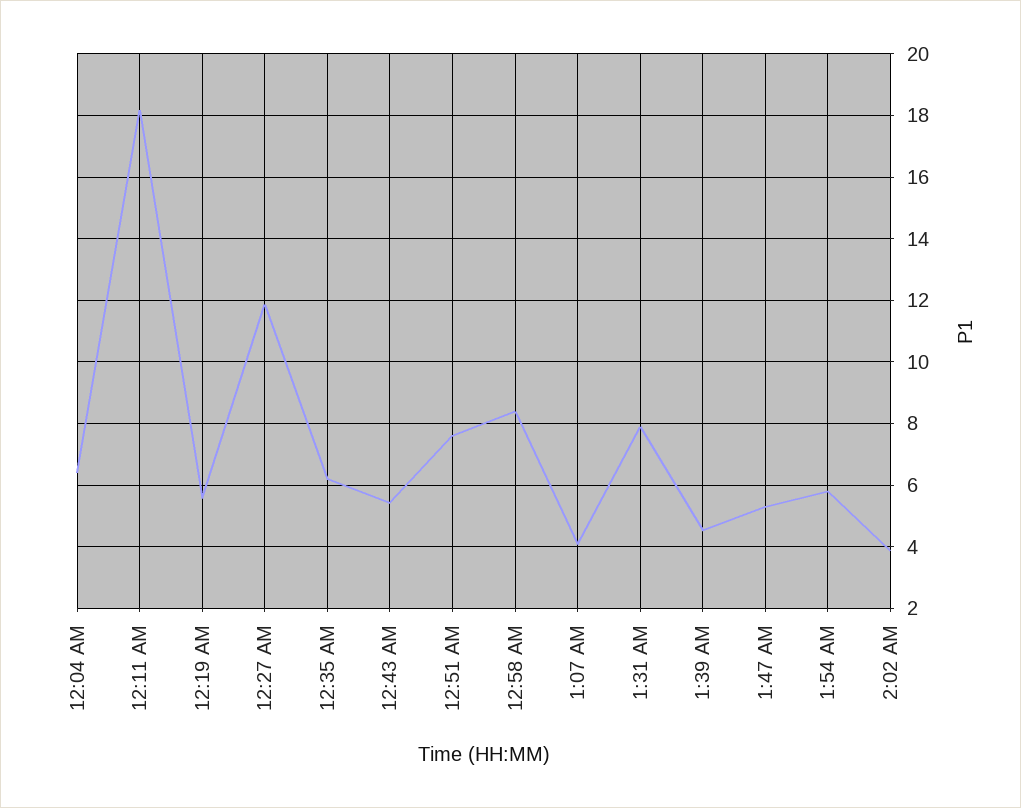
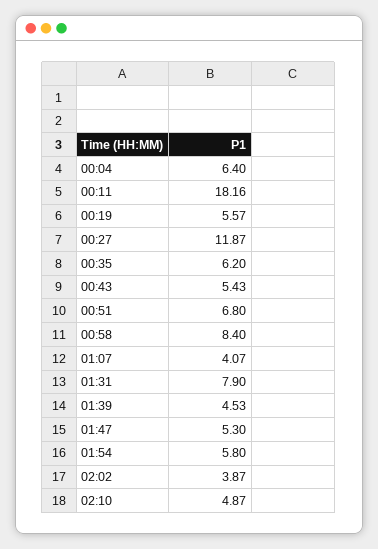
12:51 AM: 7.6 -> 6.8
02:10: none -> 4.87

